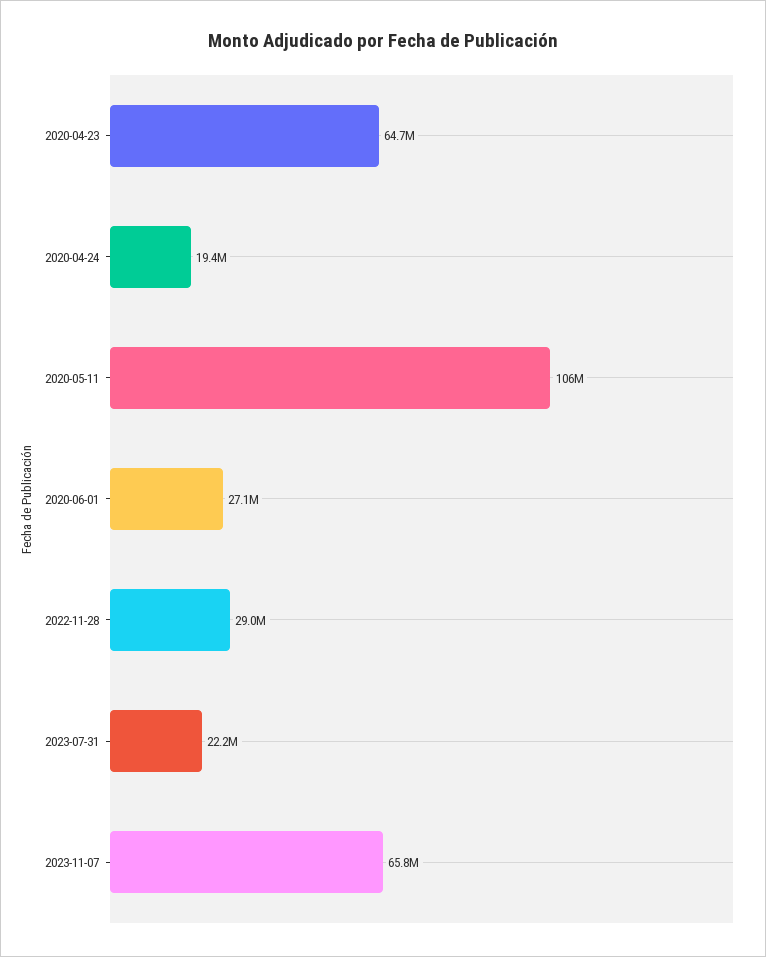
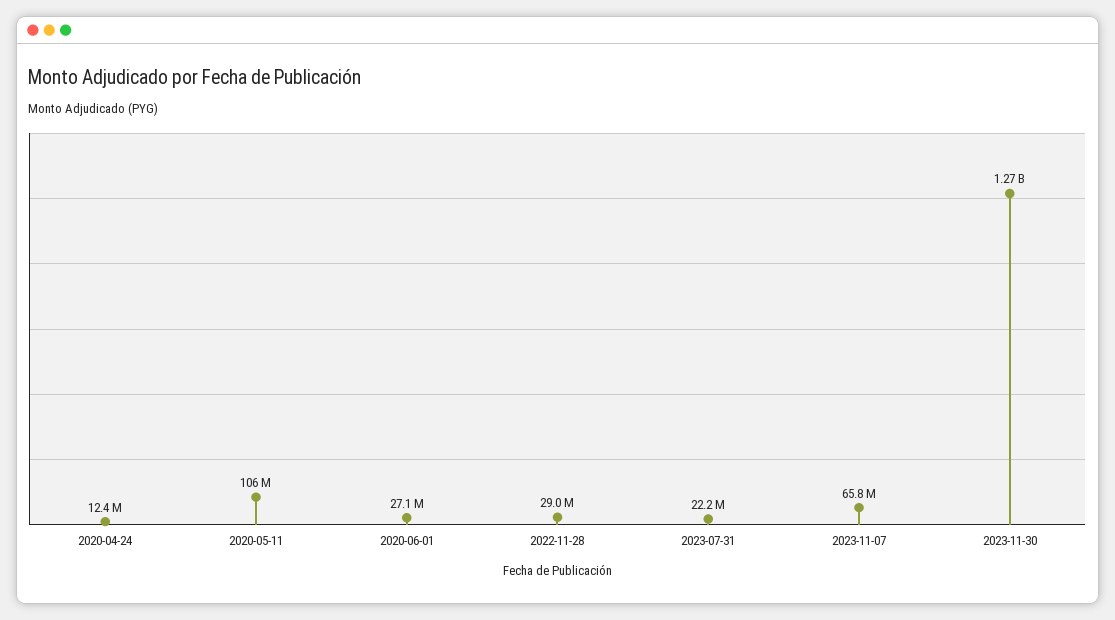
2020-04-23: 64700000 -> none
2020-04-24: 19400000 -> 12400000
2023-11-30: none -> 1270000000

